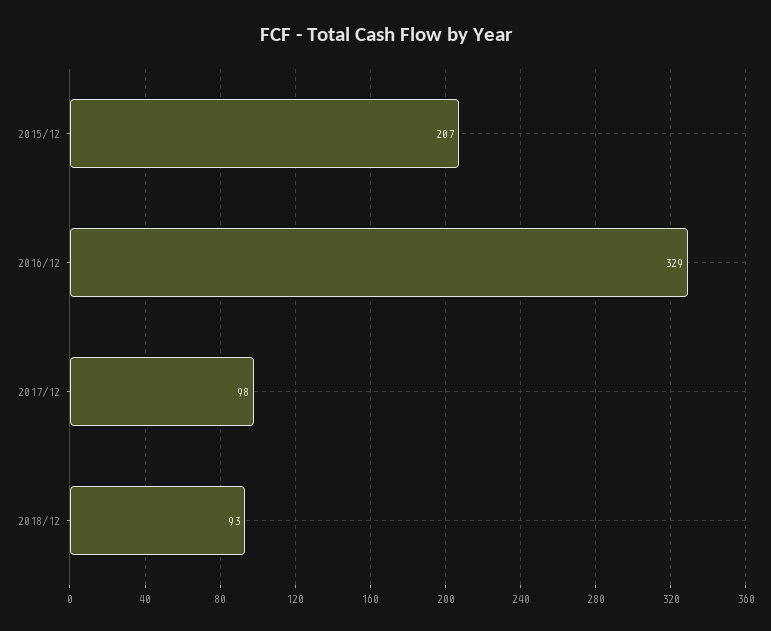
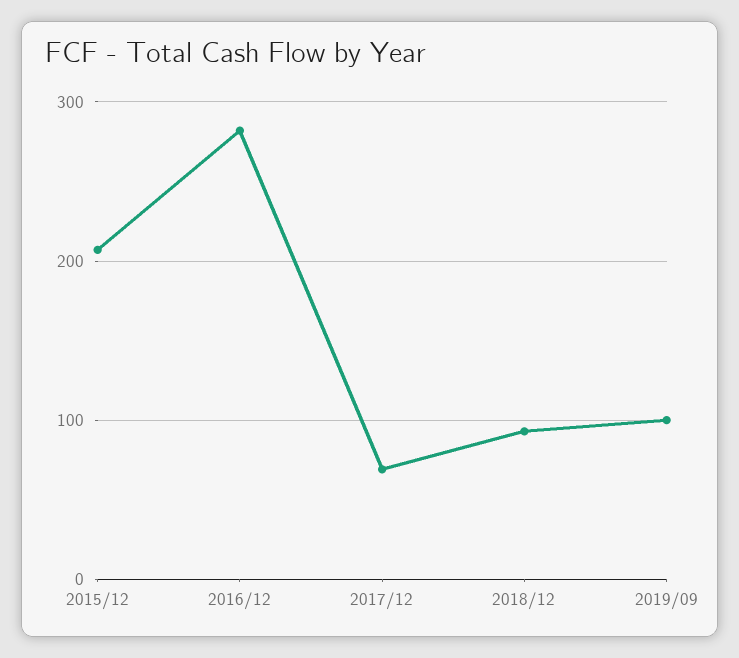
2016/12: 329 -> 280
2017/12: 98 -> 70
2019/09: none -> 100

